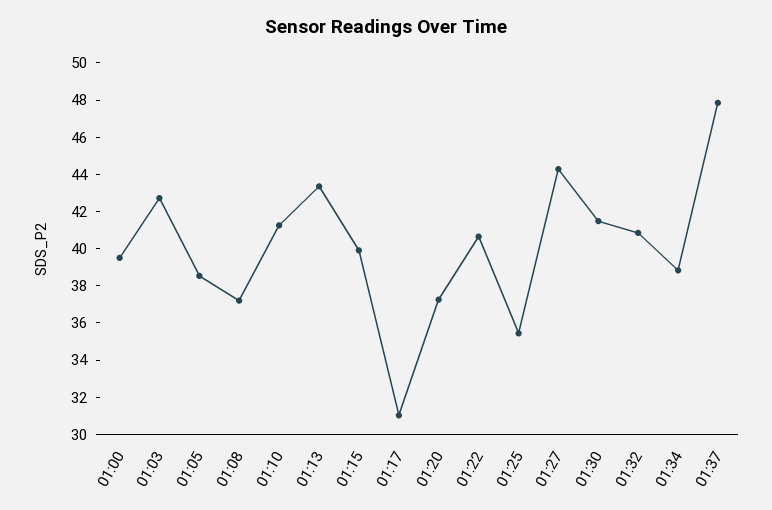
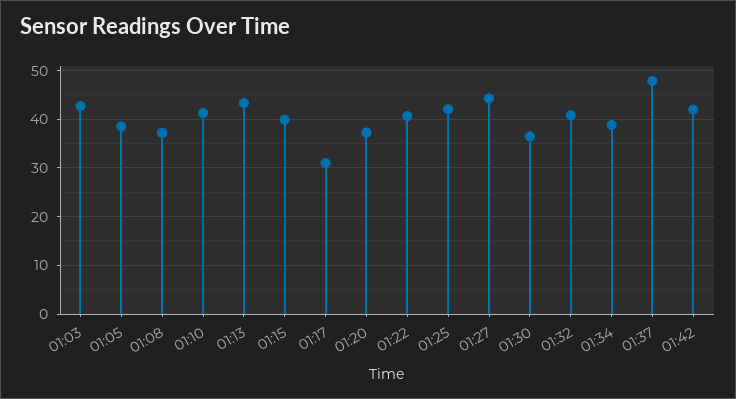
01:00: 39.5 -> none
01:25: 35.5 -> 42
01:30: 41.5 -> 36
01:42: none -> 42

